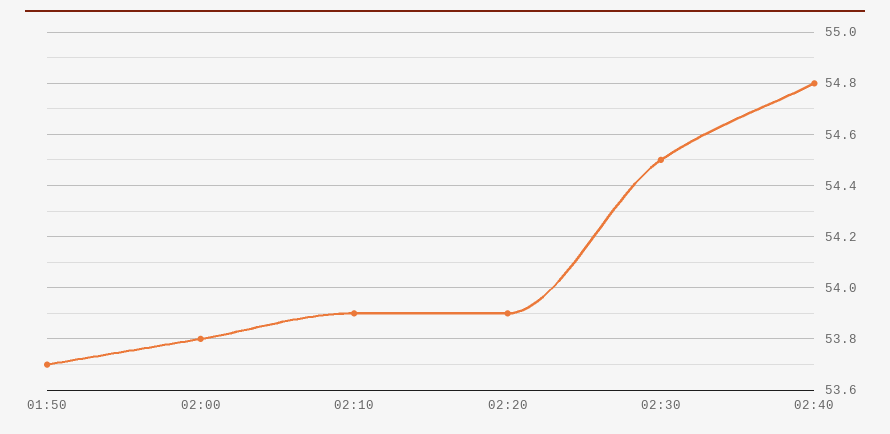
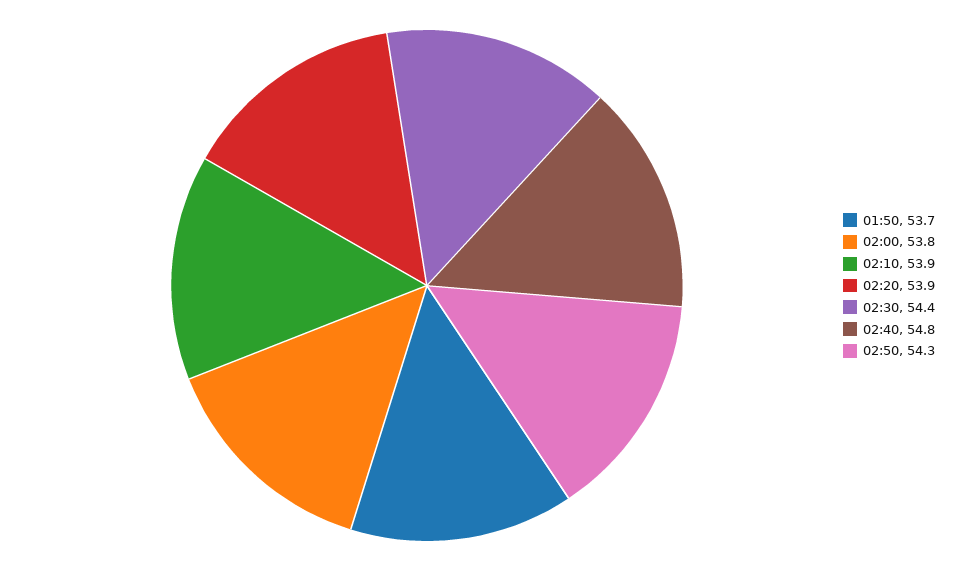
02:30: 54.5 -> 54.4
02:50: none -> 54.3

